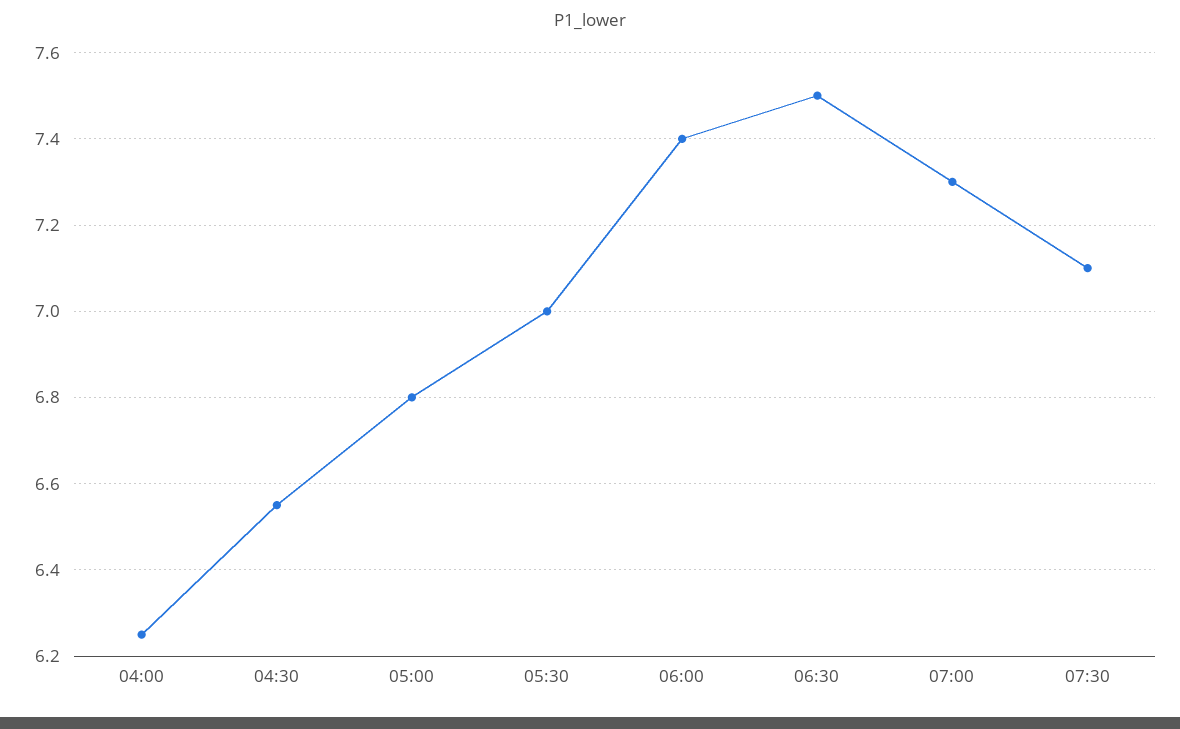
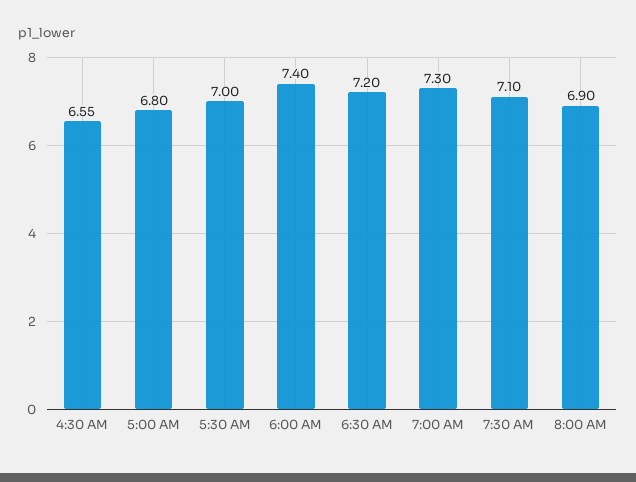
04:00: 6.25 -> none
06:30: 7.5 -> 7.2
8:00 AM: none -> 6.9

